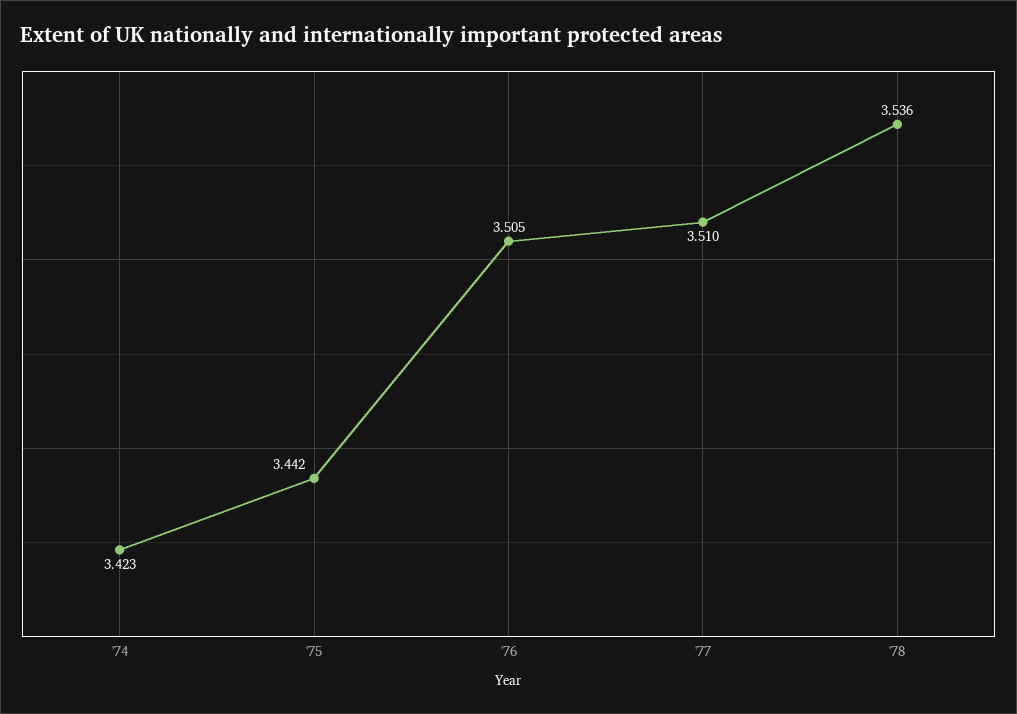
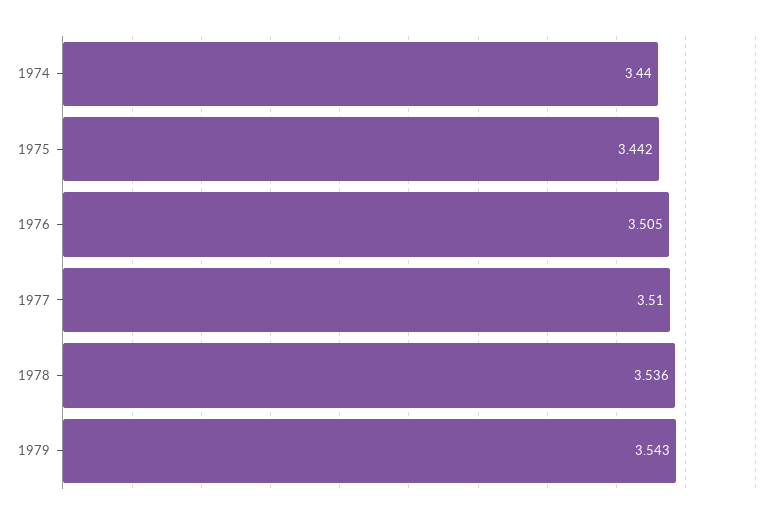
'74: 3.423 -> 3.44
1979: none -> 3.543

